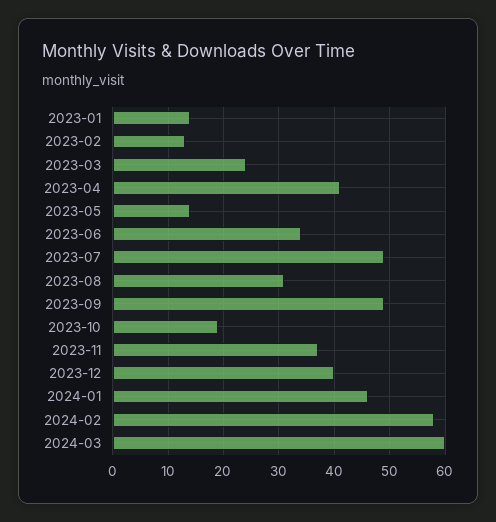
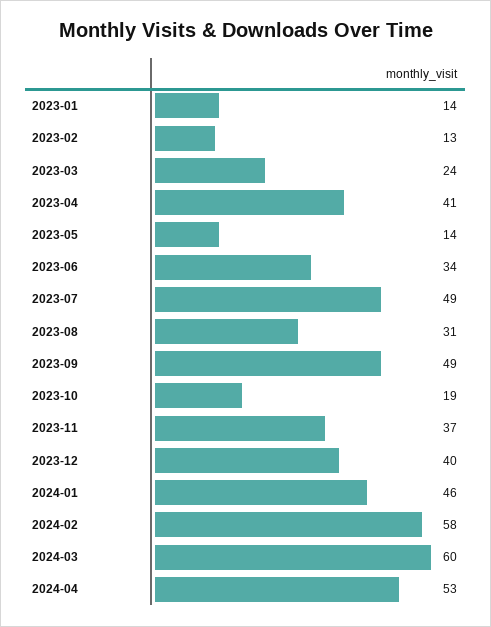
2024-04: none -> 53

